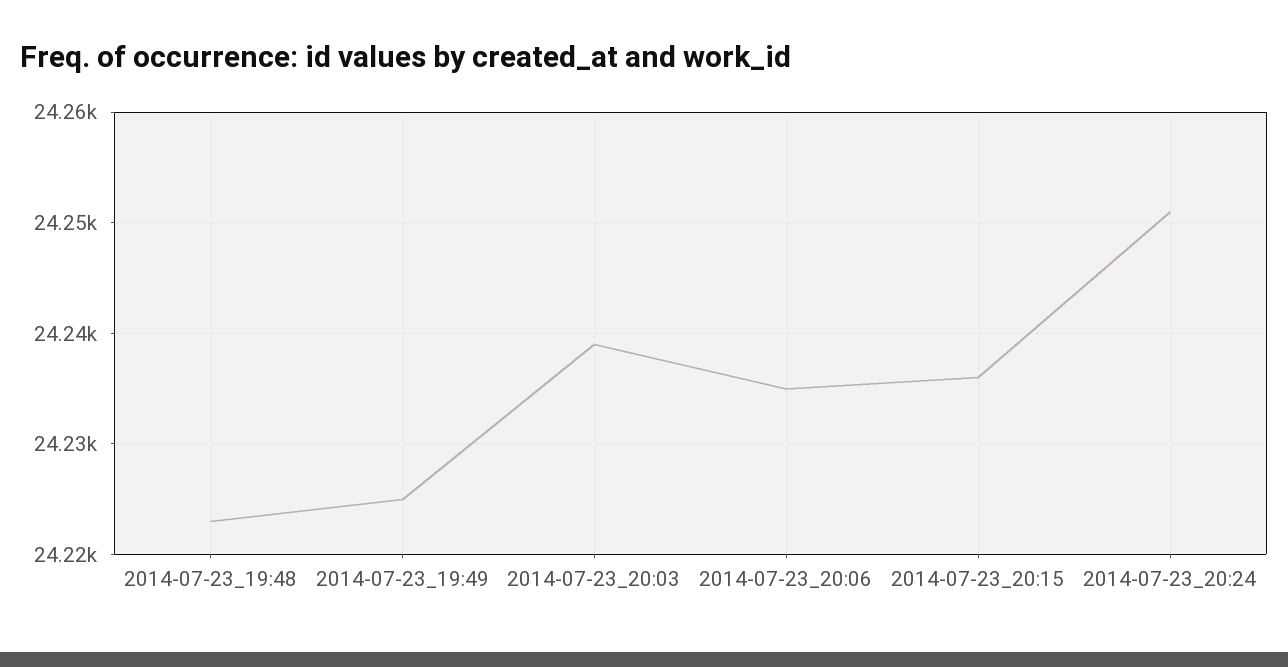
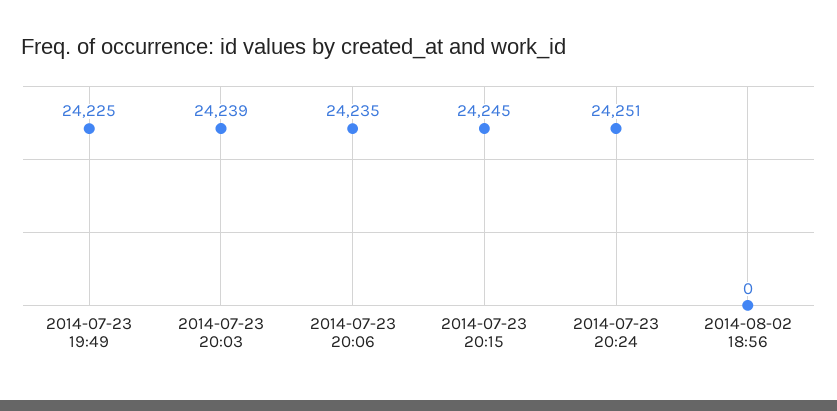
2014-07-23_19:48: 24223 -> none
2014-07-23_20:15: 24236 -> 24245
2014-08-02 18:56: none -> 0

